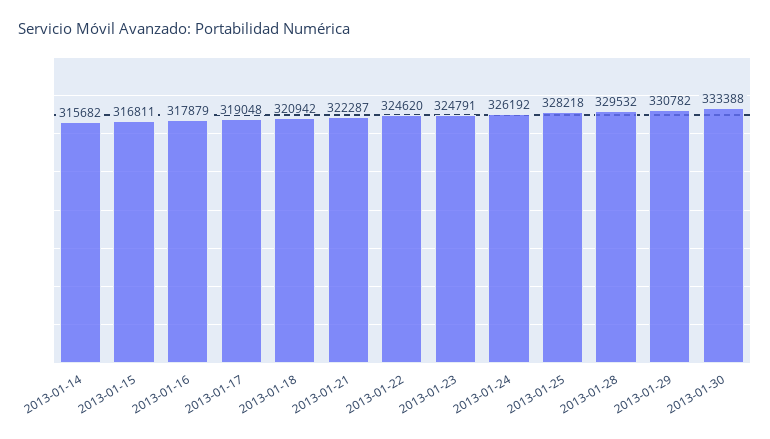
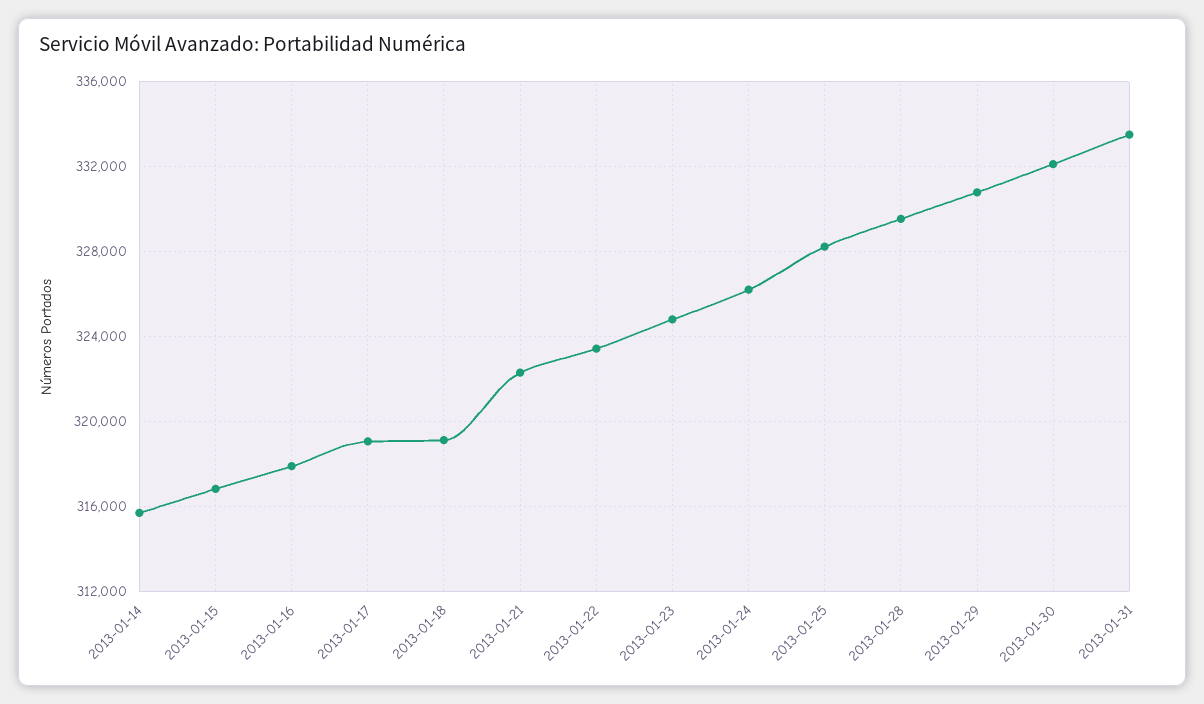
2013-01-18: 320942 -> 319000
2013-01-22: 324620 -> 323500
2013-01-30: 333388 -> 332000
2013-01-31: none -> 333500

